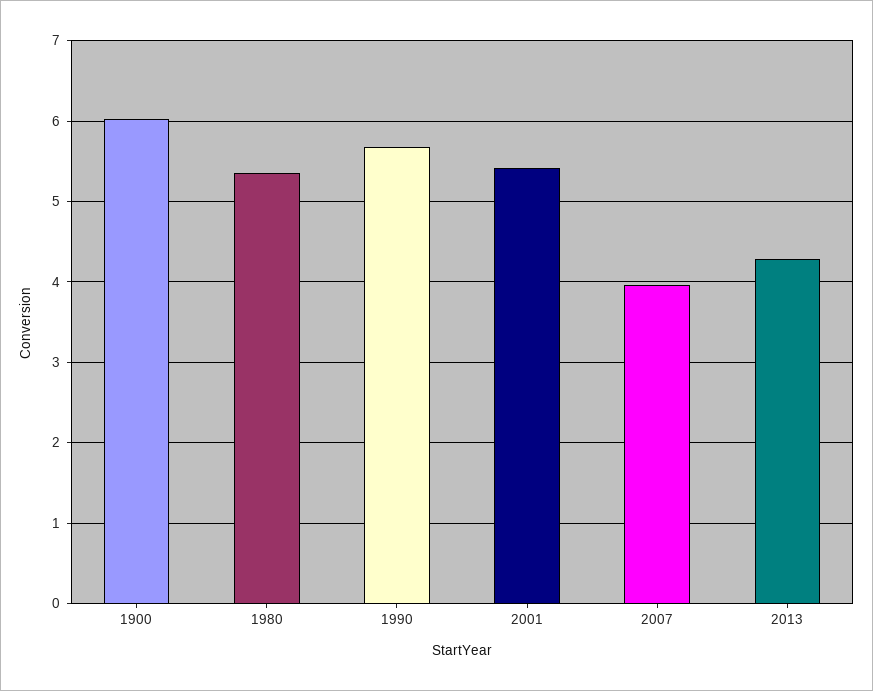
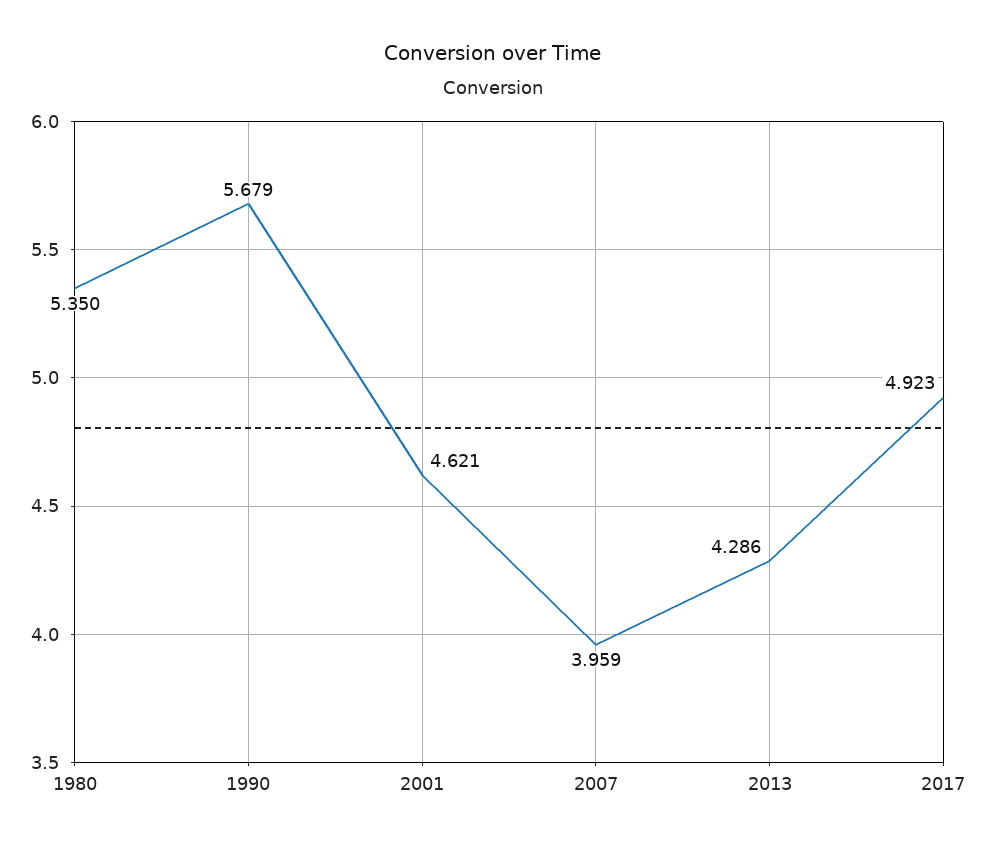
1900: 6 -> none
2001: 5.4 -> 4.621
2017: none -> 4.923

